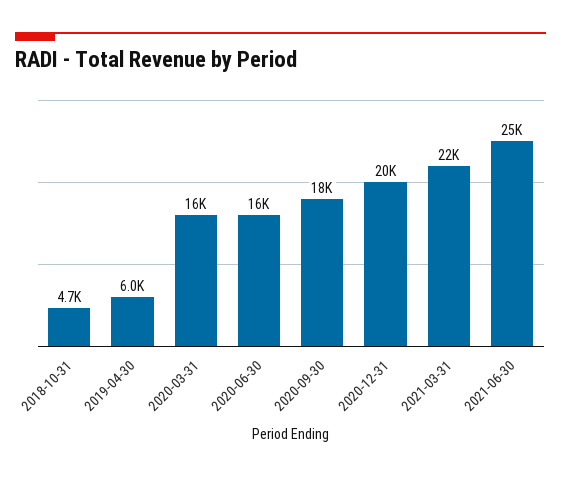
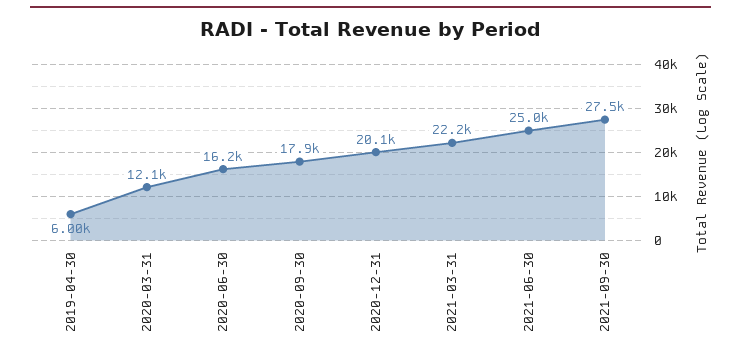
2018-10-31: 4700 -> none
2020-03-31: 16000 -> 12100
2021-09-30: none -> 27500

